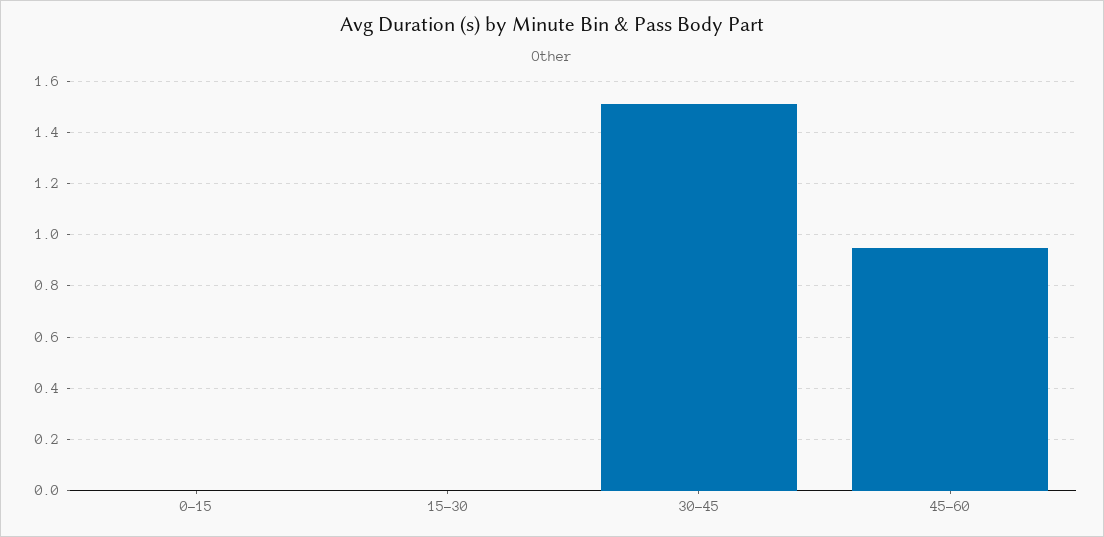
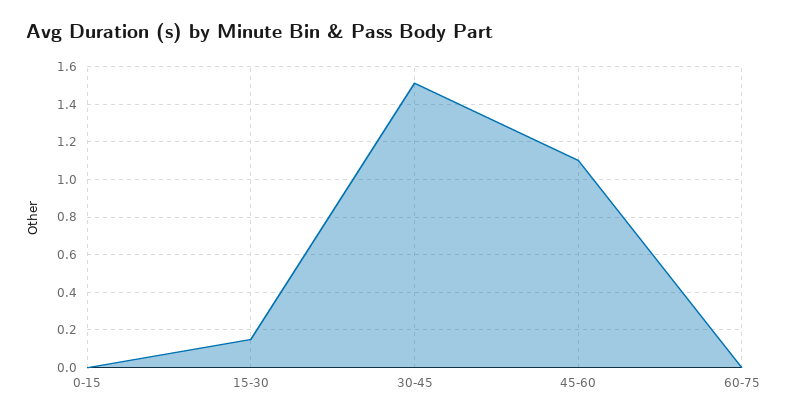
15-30: 0 -> 0.15
45-60: 0.95 -> 1.1
60-75: none -> 0

